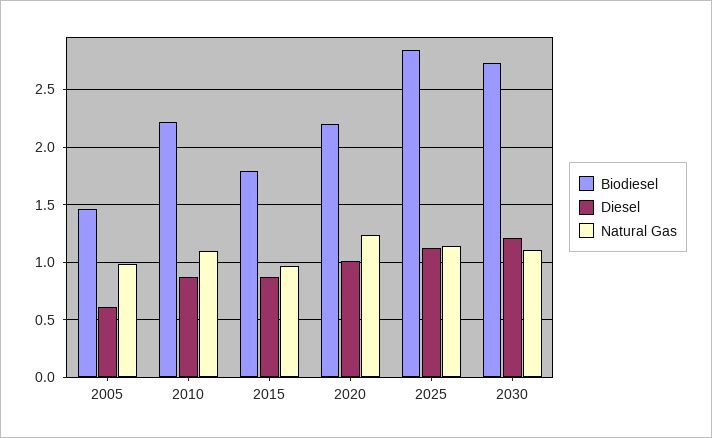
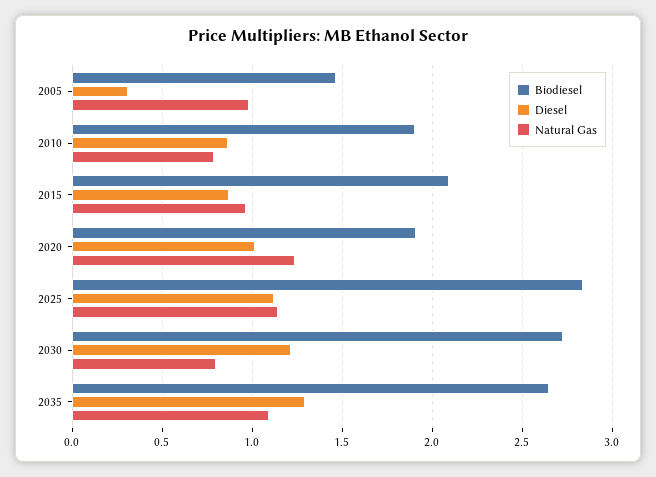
Diesel, 2005: 0.6 -> 0.3
Biodiesel, 2010: 2.2 -> 1.9
Natural Gas, 2010: 1.1 -> 0.8
Biodiesel, 2015: 1.8 -> 2.1
Biodiesel, 2020: 2.2 -> 1.9
Natural Gas, 2030: 1.1 -> 0.8
Biodiesel, 2035: none -> 2.65
Diesel, 2035: none -> 1.3
Natural Gas, 2035: none -> 1.1

